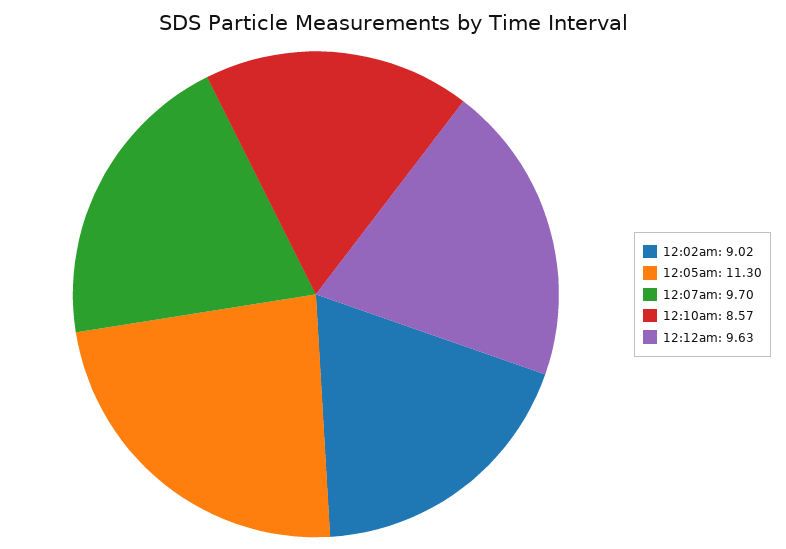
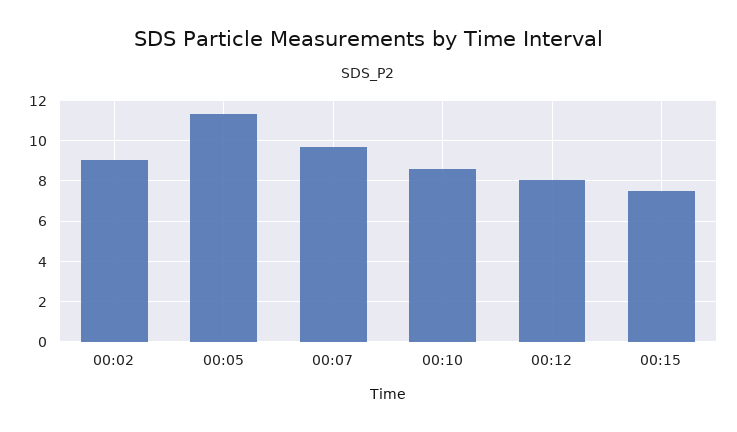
12:12am: 9.63 -> 8
00:15: none -> 7.5

